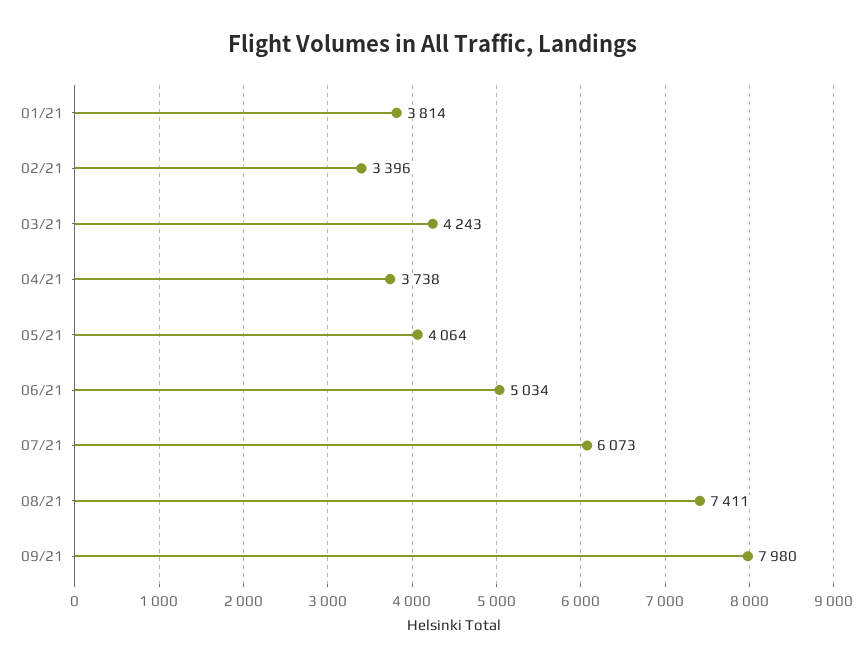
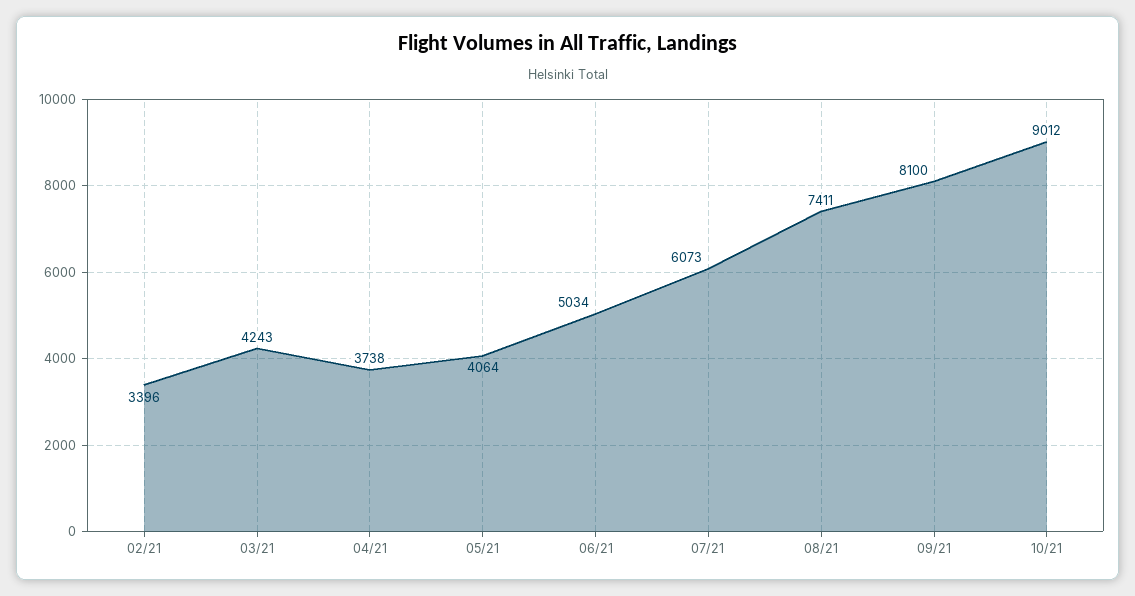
01/21: 3814 -> none
09/21: 7980 -> 8100
10/21: none -> 9012

